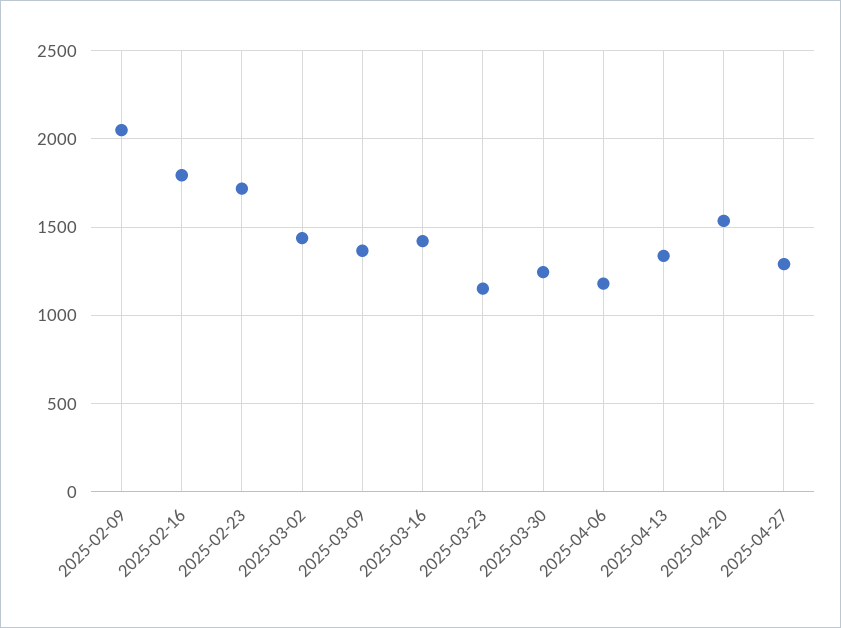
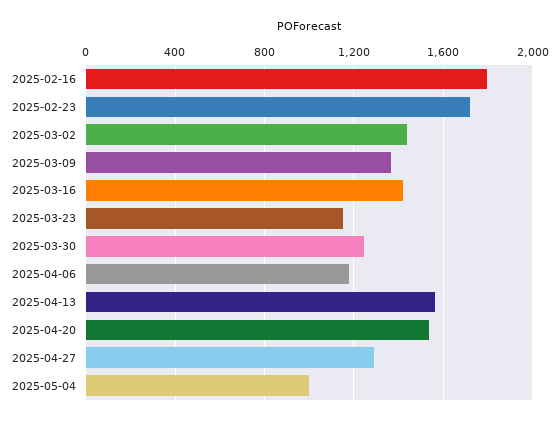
2025-02-09: 2050 -> none
2025-04-13: 1350 -> 1550
2025-05-04: none -> 1000

